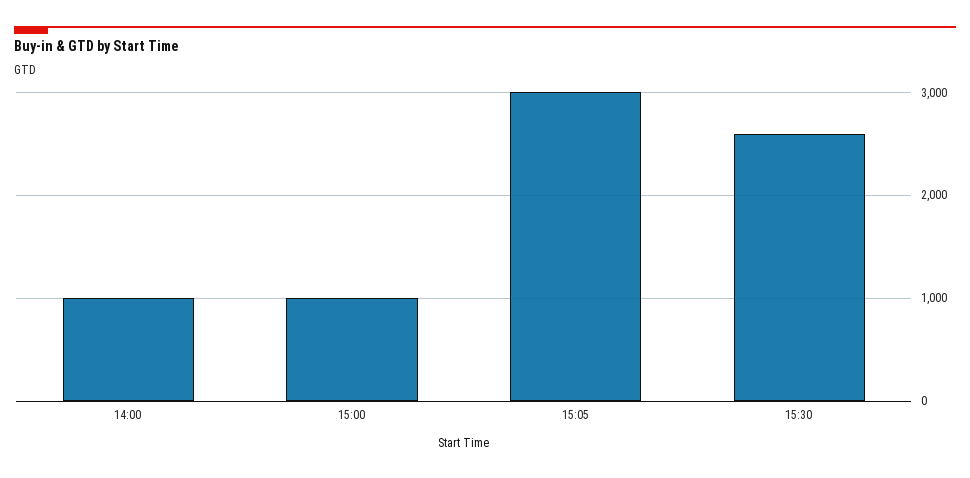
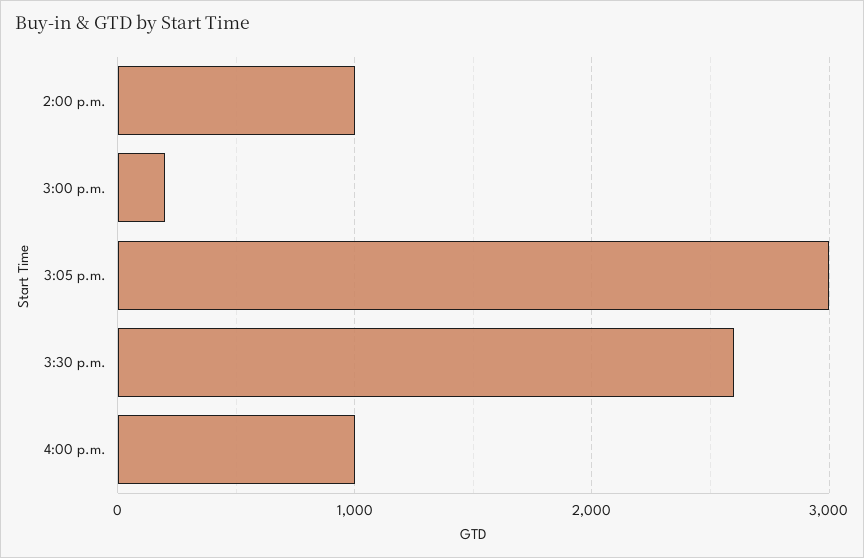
15:00: 1000 -> 200
4:00 p.m.: none -> 1000

